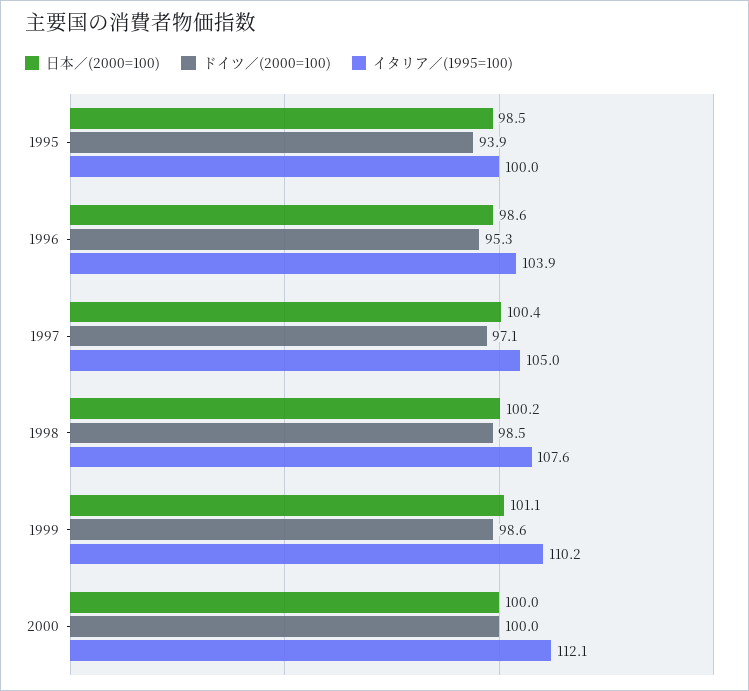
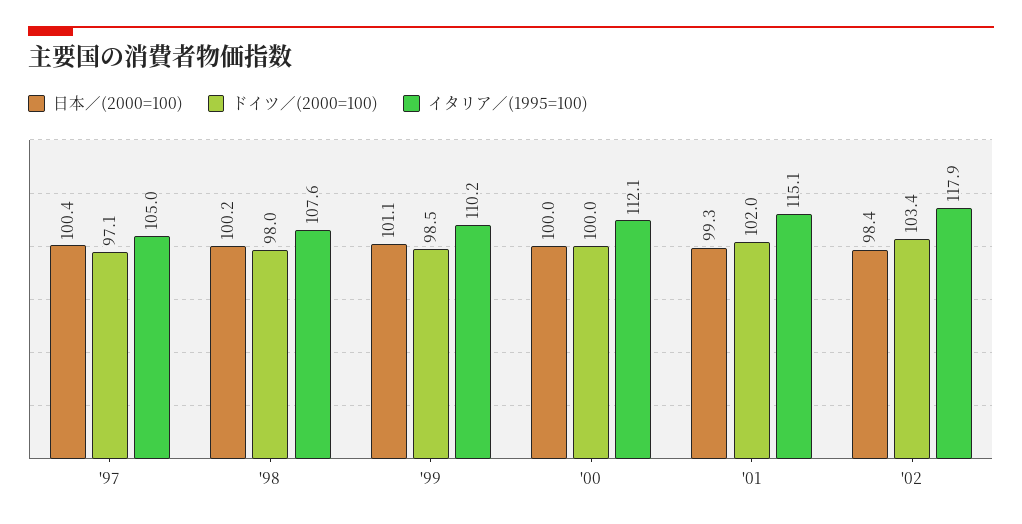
日本／(2000=100), 1995: 98.5 -> none
ドイツ／(2000=100), 1995: 93.9 -> none
イタリア／(1995=100), 1995: 100 -> none
日本／(2000=100), 1996: 98.6 -> none
ドイツ／(2000=100), 1996: 95.3 -> none
イタリア／(1995=100), 1996: 103.9 -> none
ドイツ／(2000=100), 1998: 98.5 -> 98
ドイツ／(2000=100), 1999: 98.6 -> 98.5
日本／(2000=100), '01: none -> 99.3
ドイツ／(2000=100), '01: none -> 102
イタリア／(1995=100), '01: none -> 115.1
日本／(2000=100), '02: none -> 98.4
ドイツ／(2000=100), '02: none -> 103.4
イタリア／(1995=100), '02: none -> 117.9

